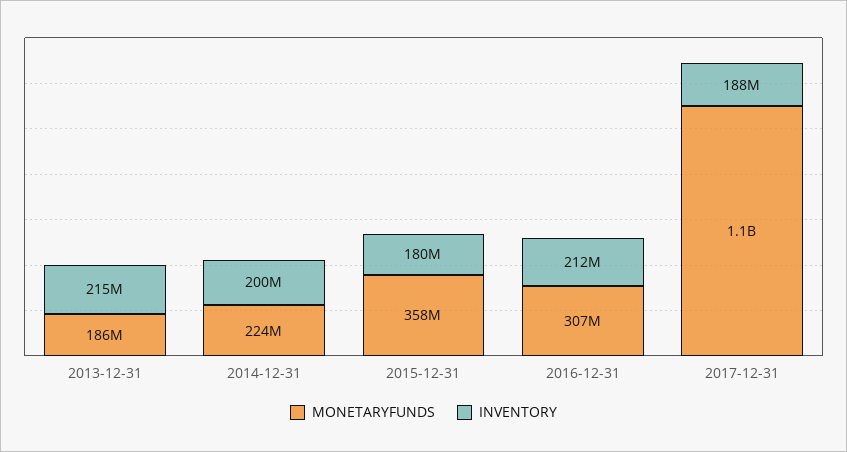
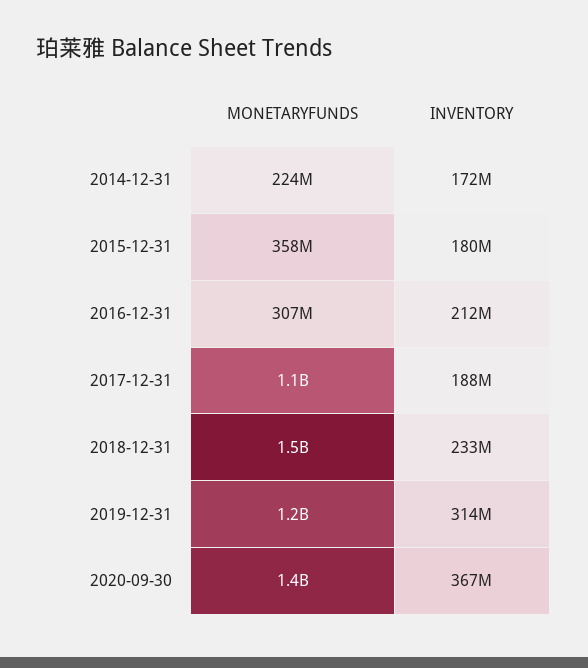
MONETARYFUNDS, 2013-12-31: 186000000 -> none
INVENTORY, 2013-12-31: 215000000 -> none
INVENTORY, 2014-12-31: 200000000 -> 172000000
MONETARYFUNDS, 2018-12-31: none -> 1500000000
INVENTORY, 2018-12-31: none -> 233000000
MONETARYFUNDS, 2019-12-31: none -> 1200000000
INVENTORY, 2019-12-31: none -> 314000000
MONETARYFUNDS, 2020-09-30: none -> 1400000000
INVENTORY, 2020-09-30: none -> 367000000

